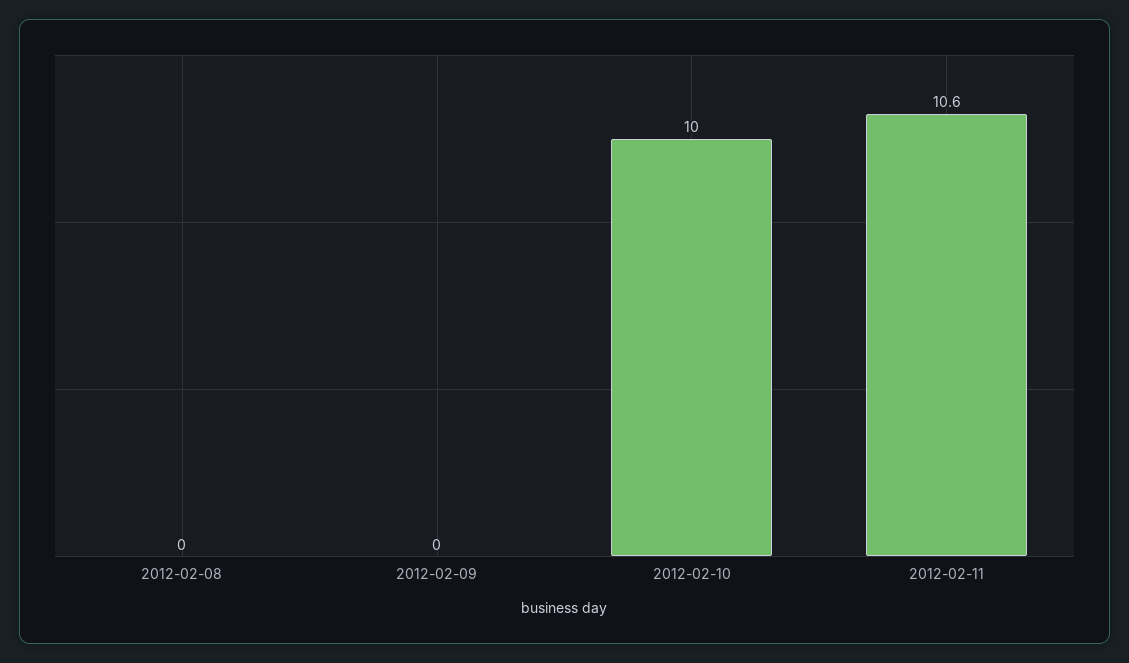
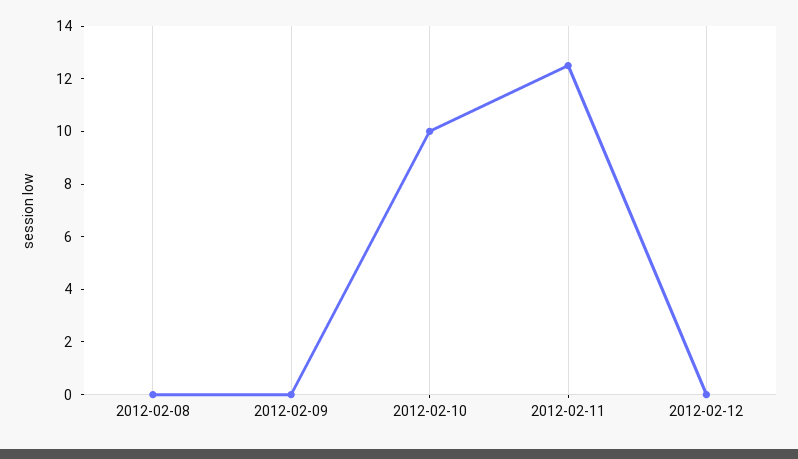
2012-02-11: 10.6 -> 12.5
2012-02-12: none -> 0

